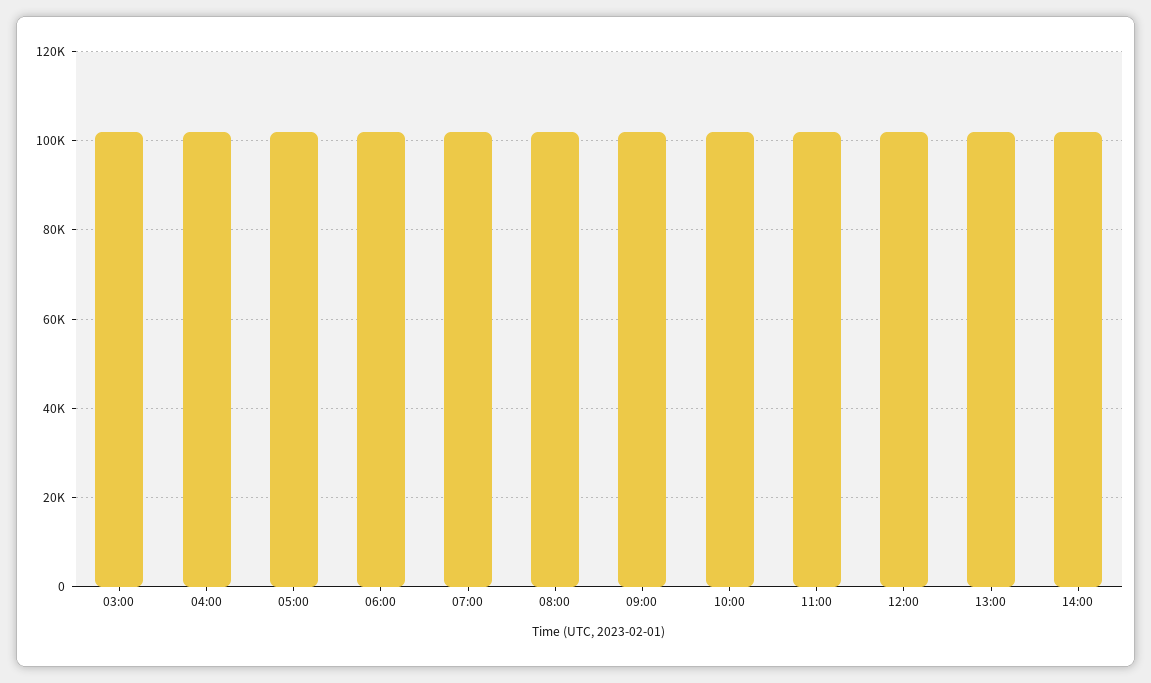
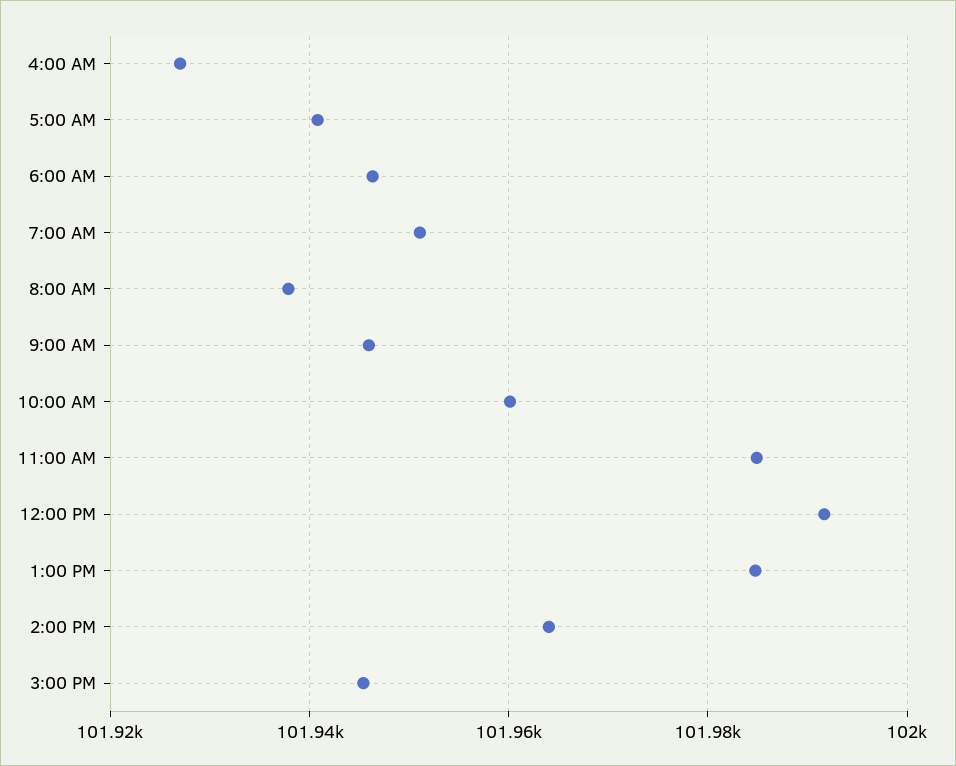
03:00: 102000 -> none
3:00 PM: none -> 101946

